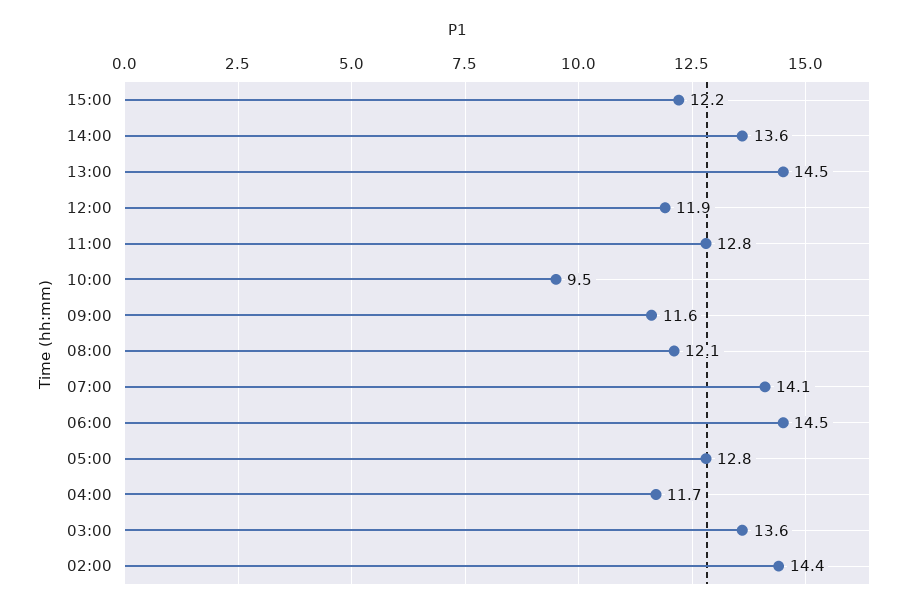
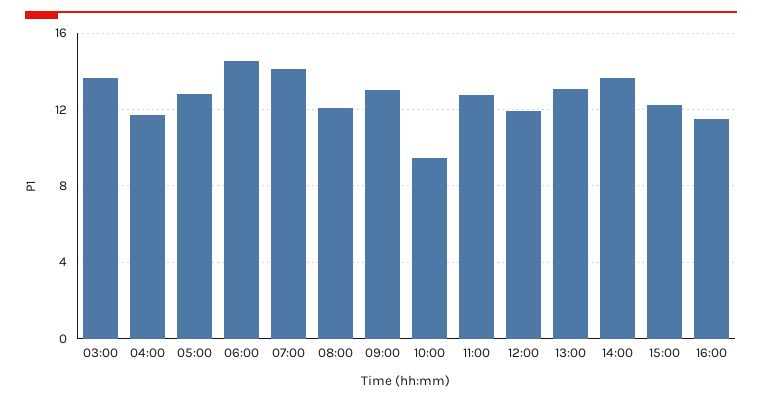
13:00: 14.5 -> 13
09:00: 11.6 -> 13
02:00: 14.4 -> none
16:00: none -> 11.5

